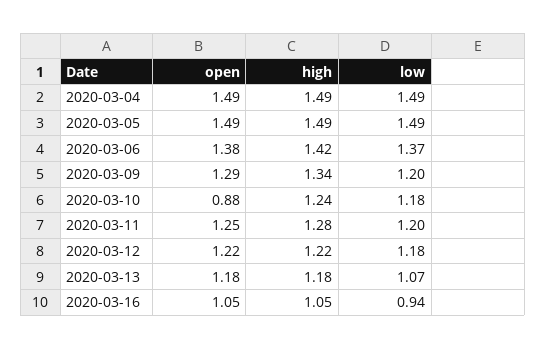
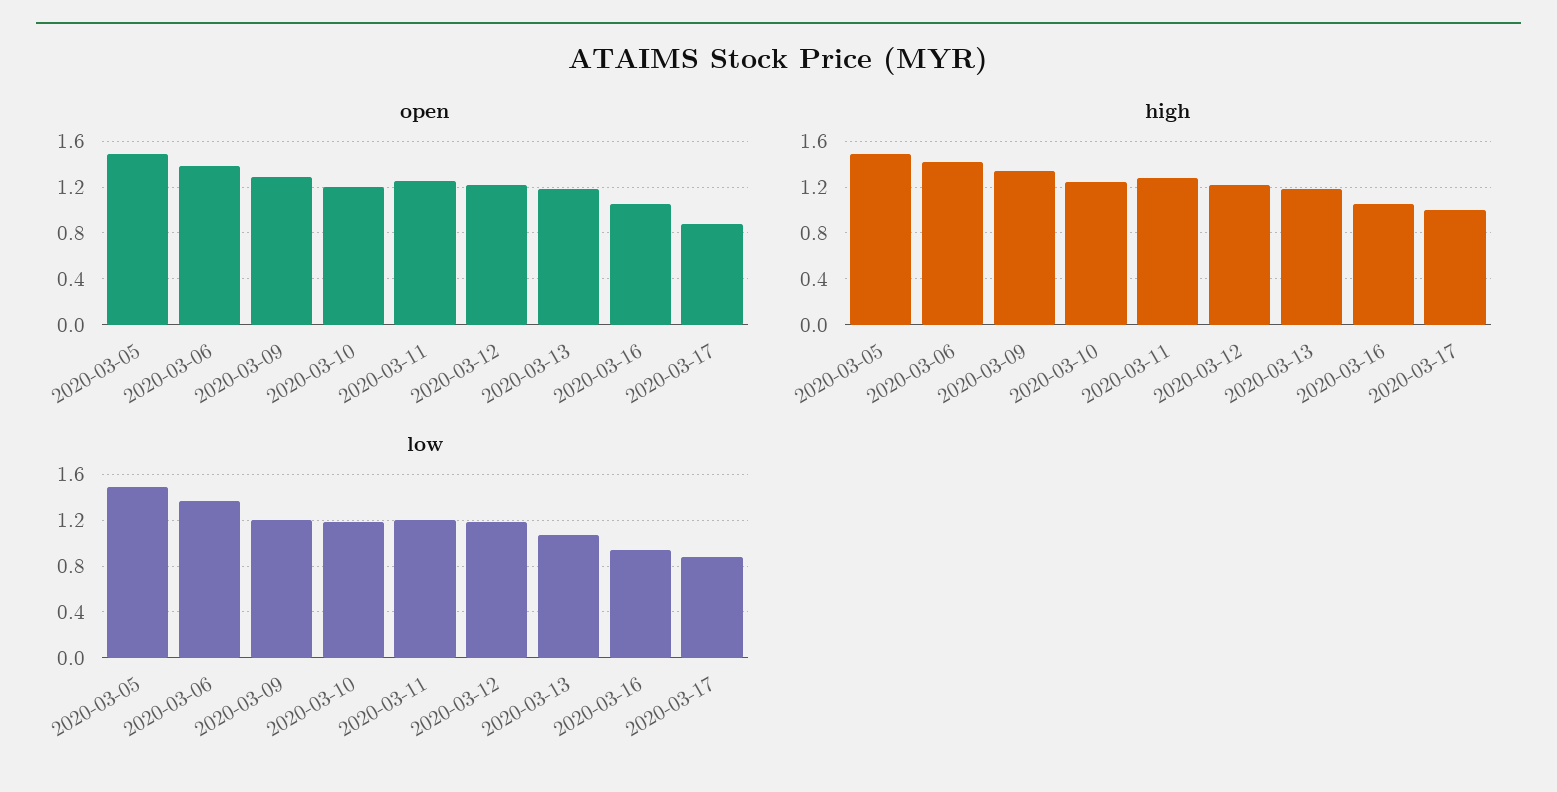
open, 2020-03-04: 1.49 -> none
high, 2020-03-04: 1.49 -> none
low, 2020-03-04: 1.49 -> none
open, 2020-03-10: 0.88 -> 1.2
open, 2020-03-17: none -> 0.9
high, 2020-03-17: none -> 1
low, 2020-03-17: none -> 0.9

